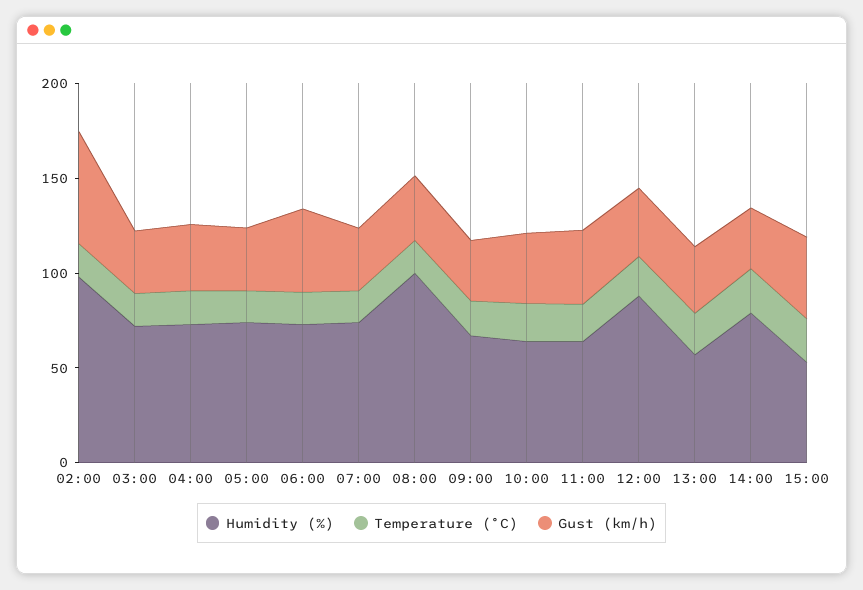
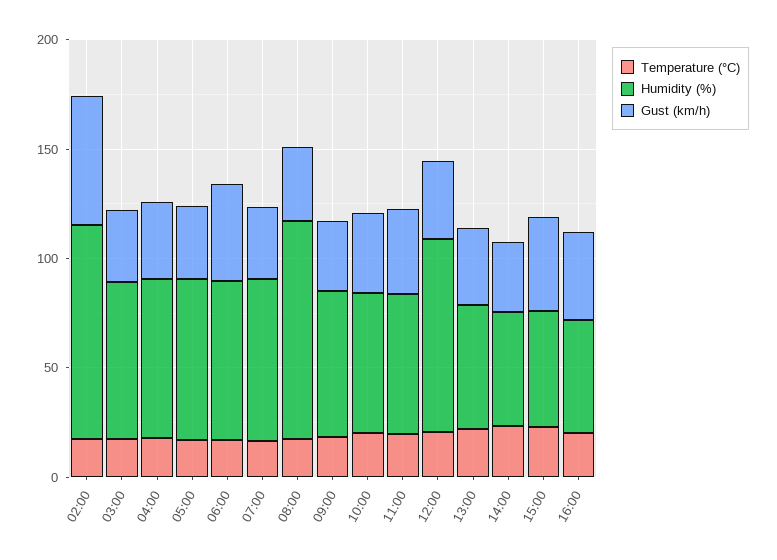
Humidity (%), 14:00: 80 -> 50
Temperature (°C), 16:00: none -> 20
Humidity (%), 16:00: none -> 50
Gust (km/h), 16:00: none -> 40

